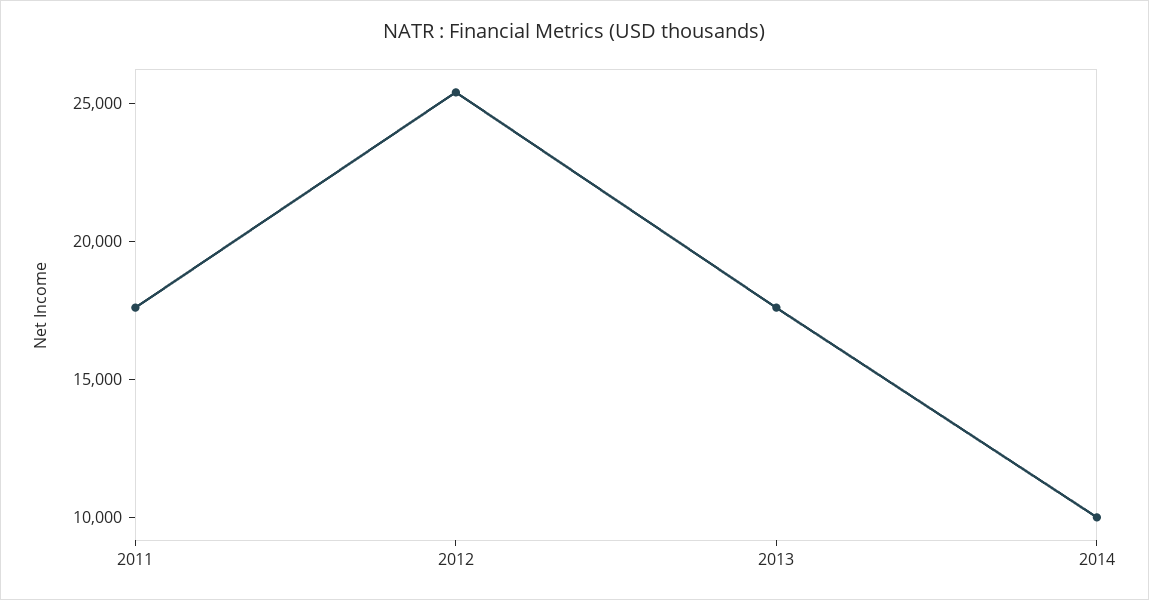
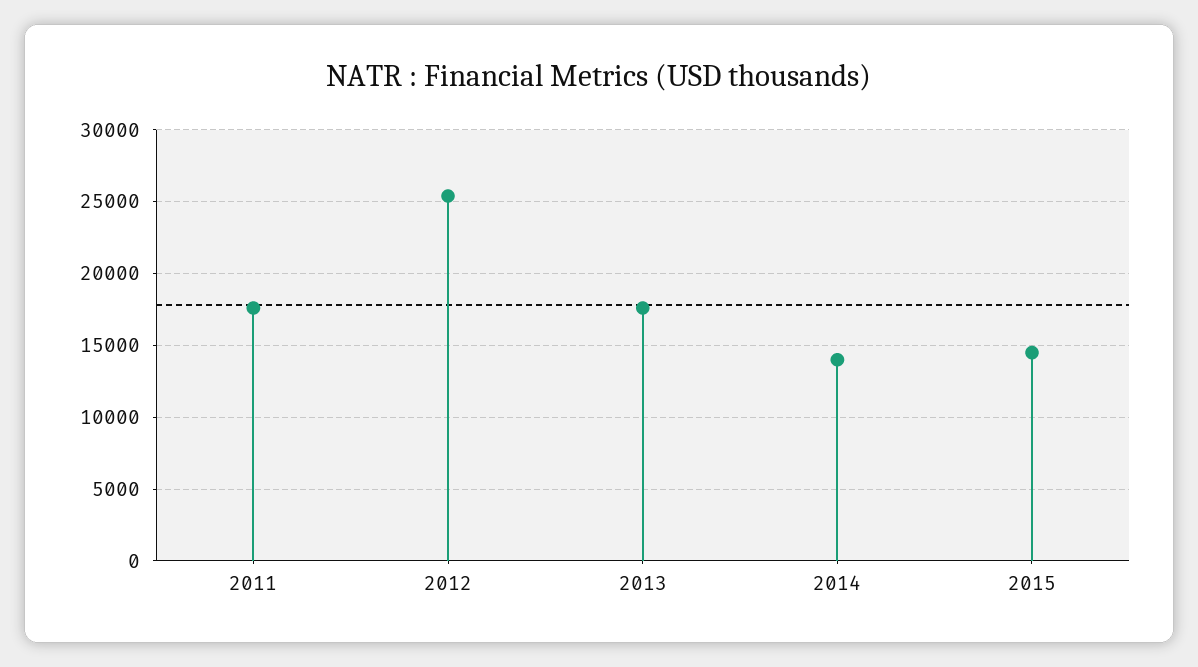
2014: 10000 -> 14000
2015: none -> 14500

